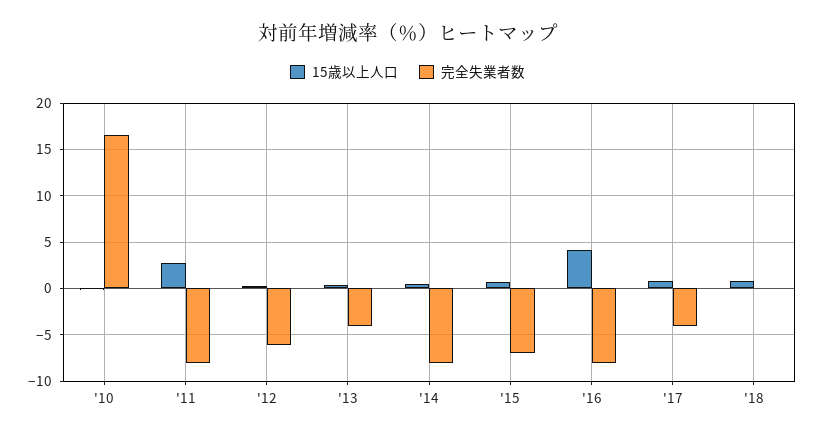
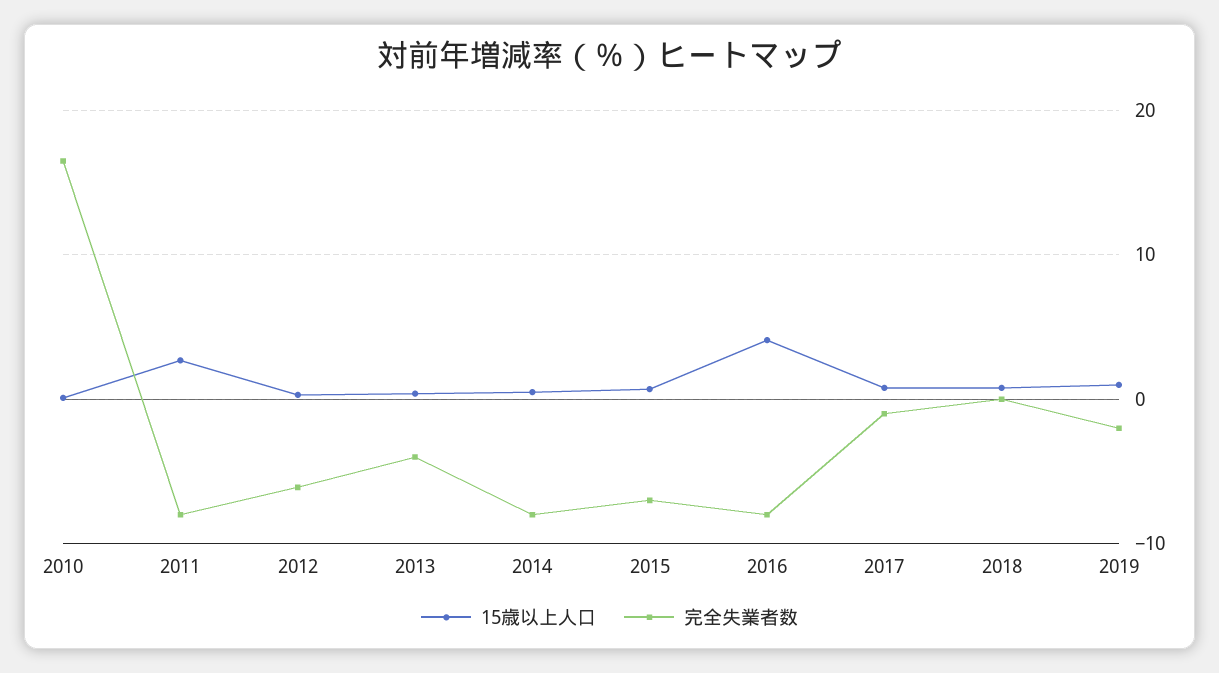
完全失業者数, '17: -4 -> -1
15歳以上人口, 2019: none -> 1
完全失業者数, 2019: none -> -2

